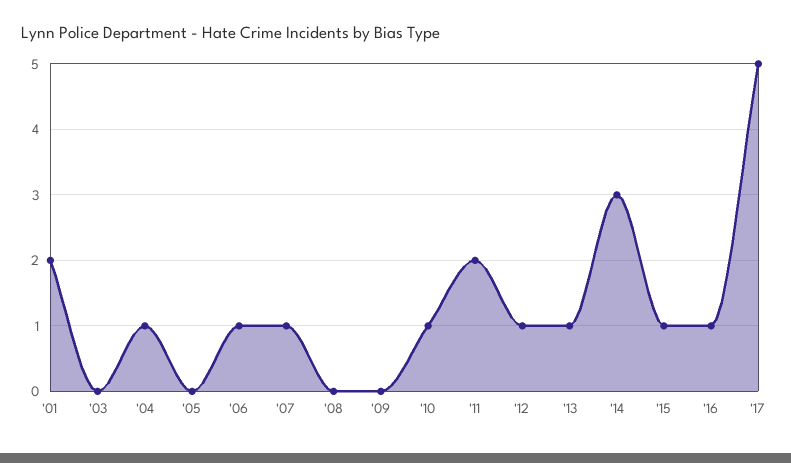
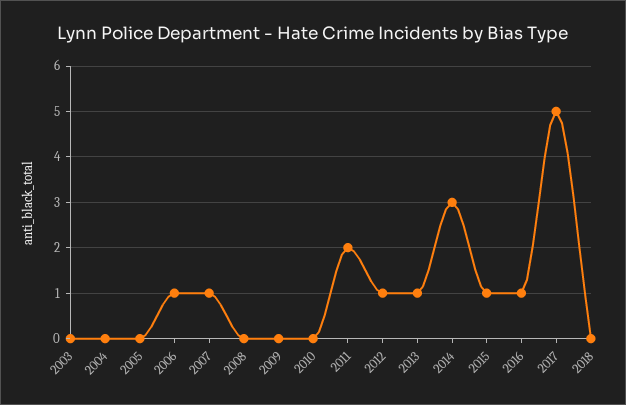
'01: 2 -> none
'04: 1 -> 0
'10: 1 -> 0
2018: none -> 0

